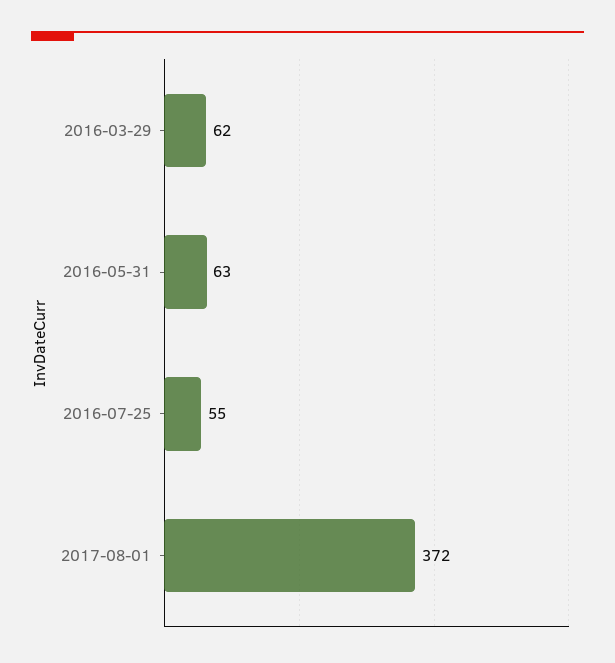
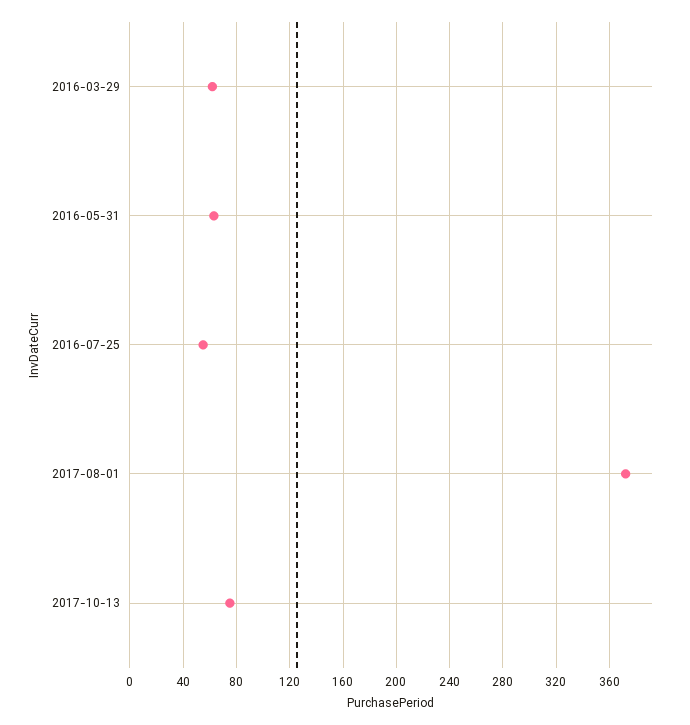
2017-10-13: none -> 75

